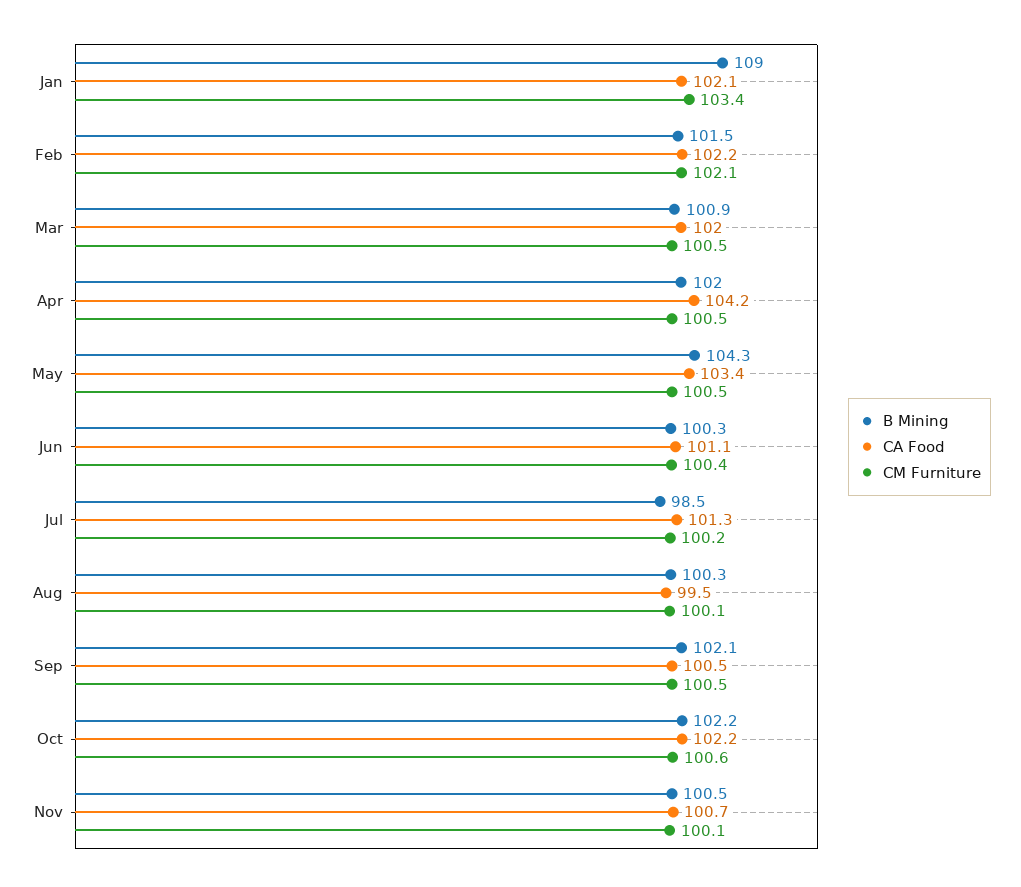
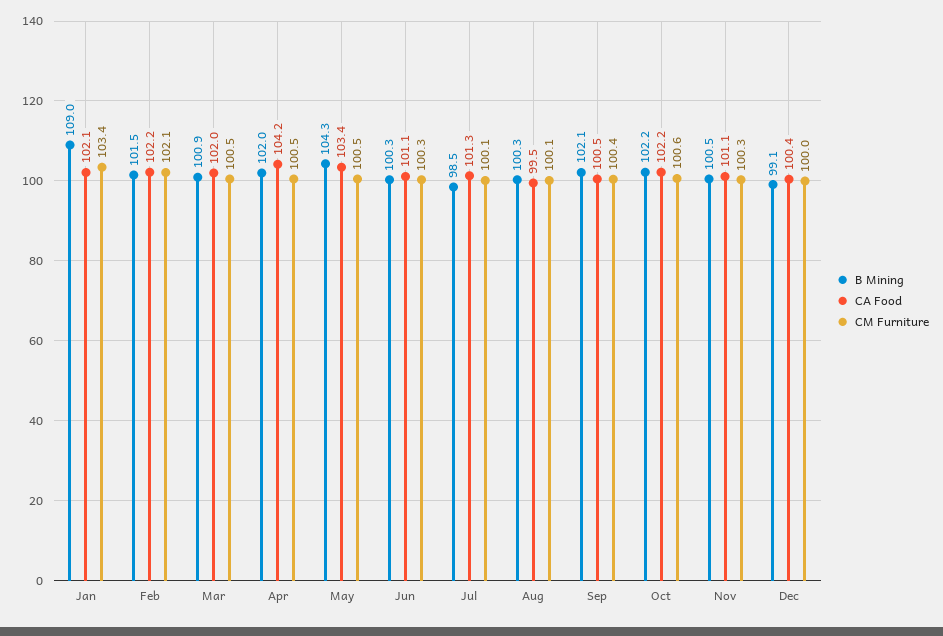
CM Furniture, Jun: 100.4 -> 100.3
CM Furniture, Jul: 100.2 -> 100.1
CM Furniture, Sep: 100.5 -> 100.4
CA Food, Nov: 100.7 -> 101.1
CM Furniture, Nov: 100.1 -> 100.3
B Mining, Dec: none -> 99.1
CA Food, Dec: none -> 100.4
CM Furniture, Dec: none -> 100

